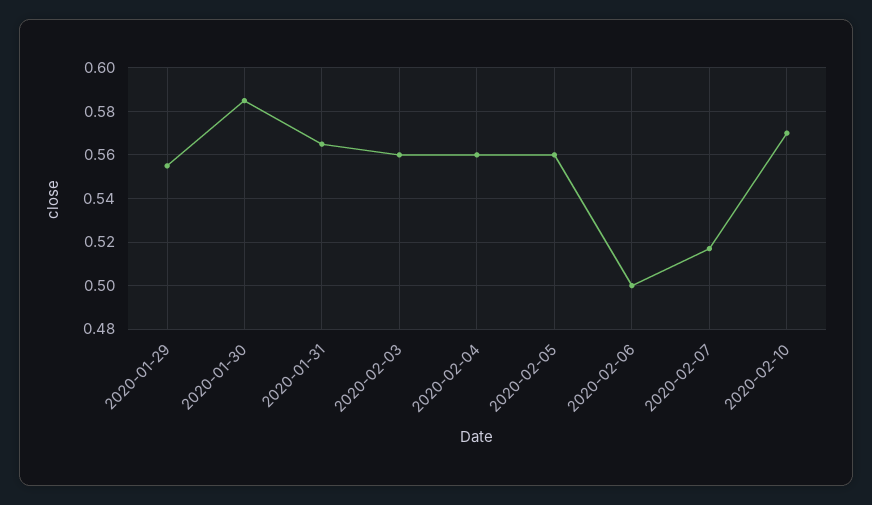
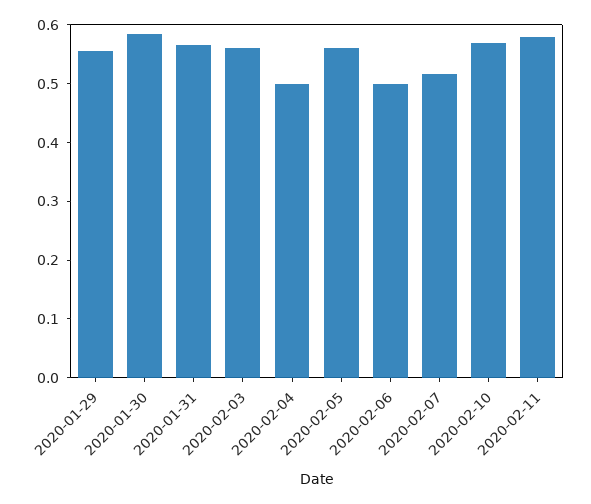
2020-02-04: 0.56 -> 0.5
2020-02-11: none -> 0.58

